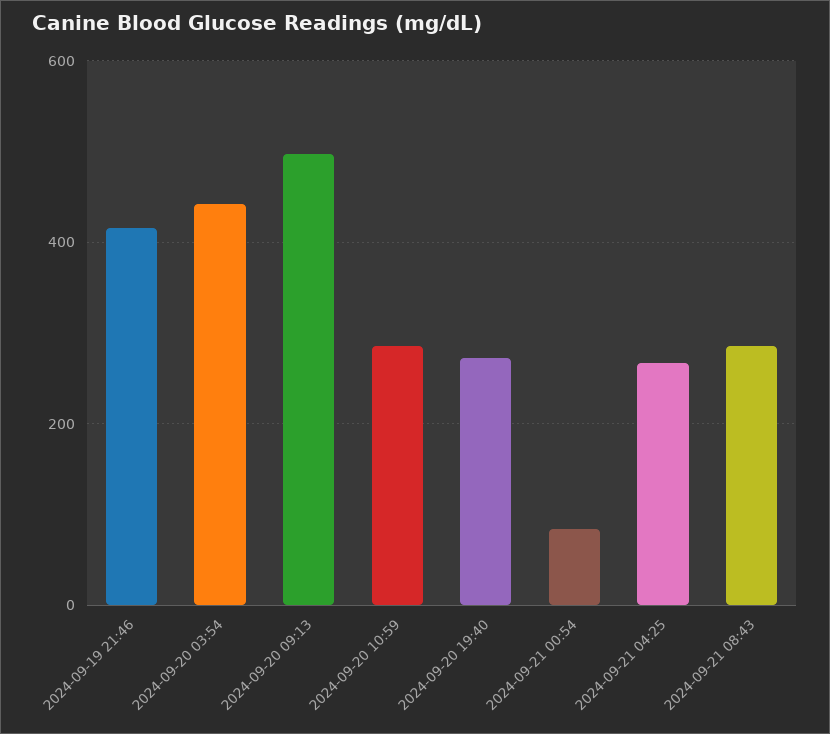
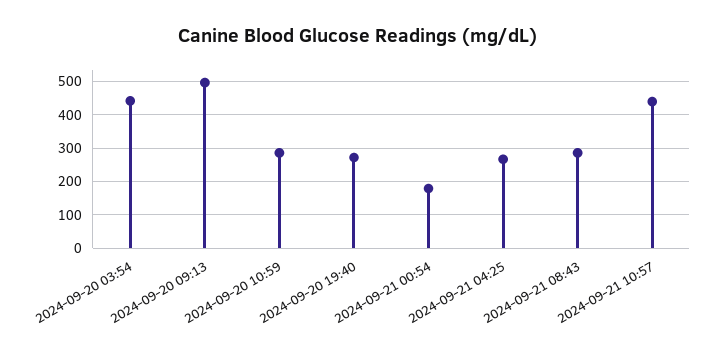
2024-09-19 21:46: 420 -> none
2024-09-21 00:54: 80 -> 180
2024-09-21 10:57: none -> 440

